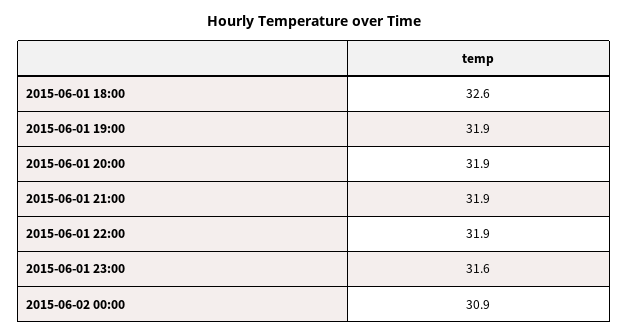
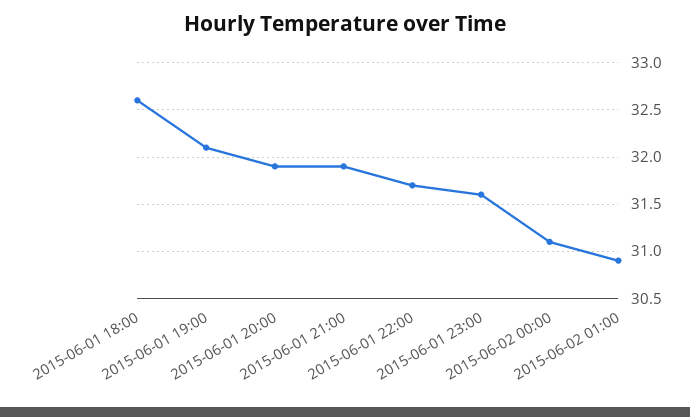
2015-06-01 19:00: 31.9 -> 32.1
2015-06-01 22:00: 31.9 -> 31.7
2015-06-02 00:00: 30.9 -> 31.1
2015-06-02 01:00: none -> 30.9

